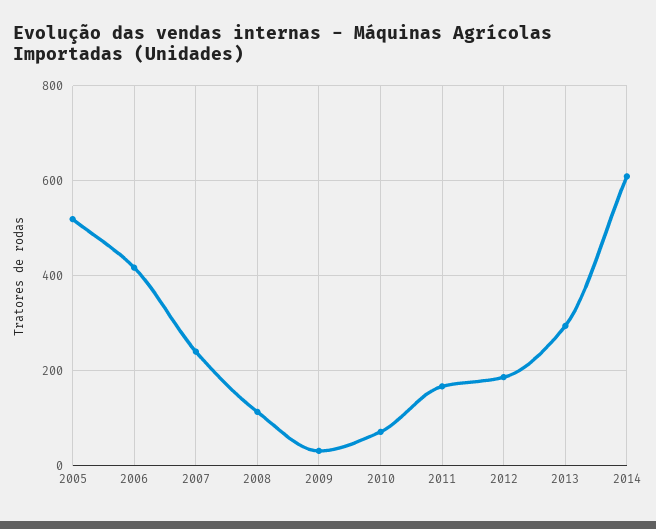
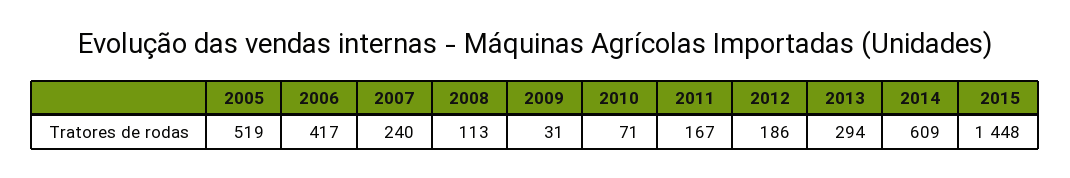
2015: none -> 1448

